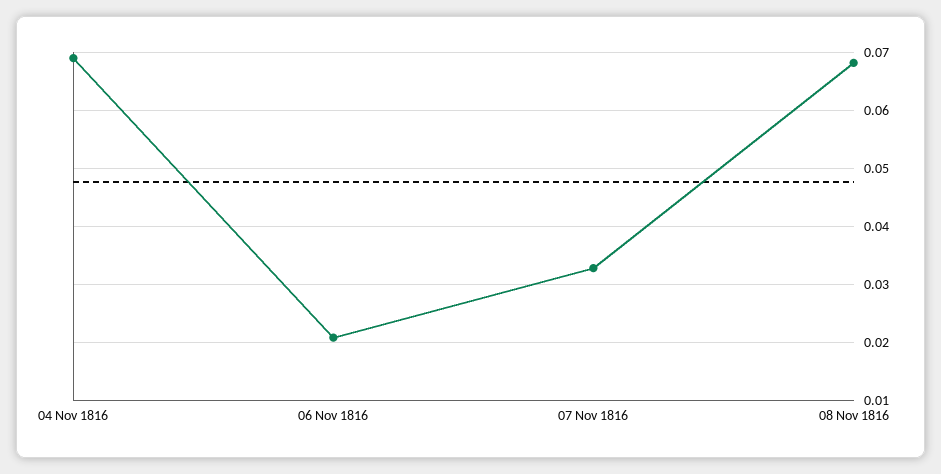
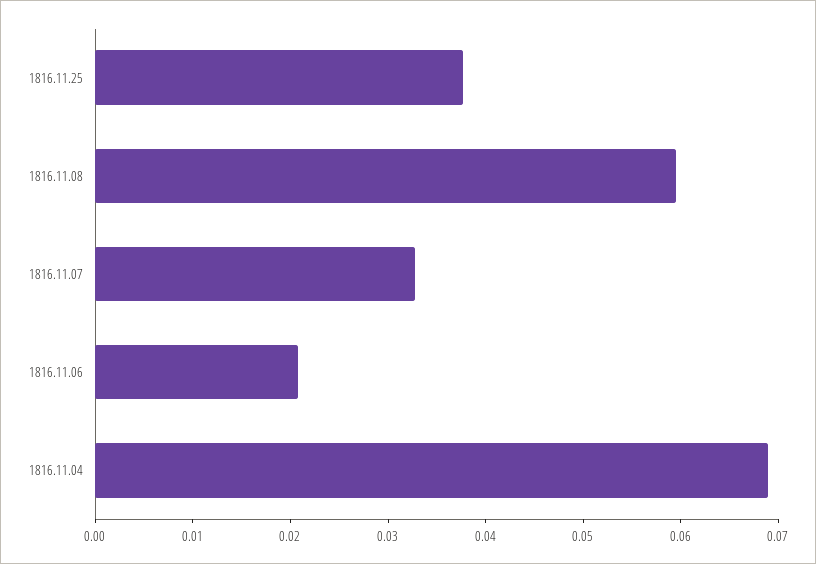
08 Nov 1816: 0.068 -> 0.06
1816.11.25: none -> 0.038

